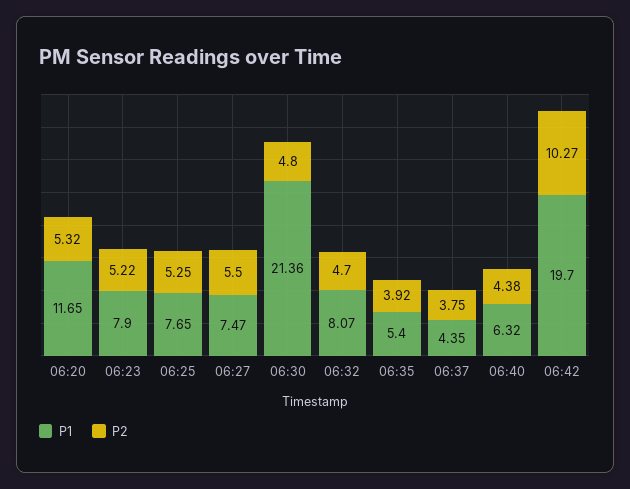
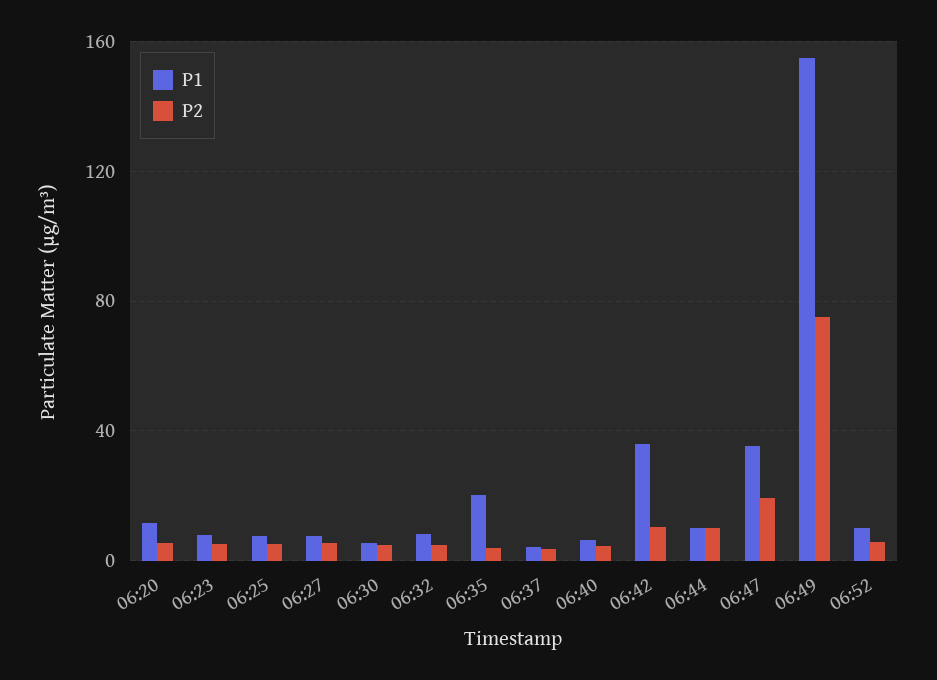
P1, 06:30: 21.36 -> 5
P1, 06:35: 5.4 -> 20
P1, 06:42: 19.7 -> 35
P1, 06:44: none -> 10
P2, 06:44: none -> 10
P1, 06:47: none -> 35
P2, 06:47: none -> 20
P1, 06:49: none -> 155
P2, 06:49: none -> 75
P1, 06:52: none -> 10
P2, 06:52: none -> 5

